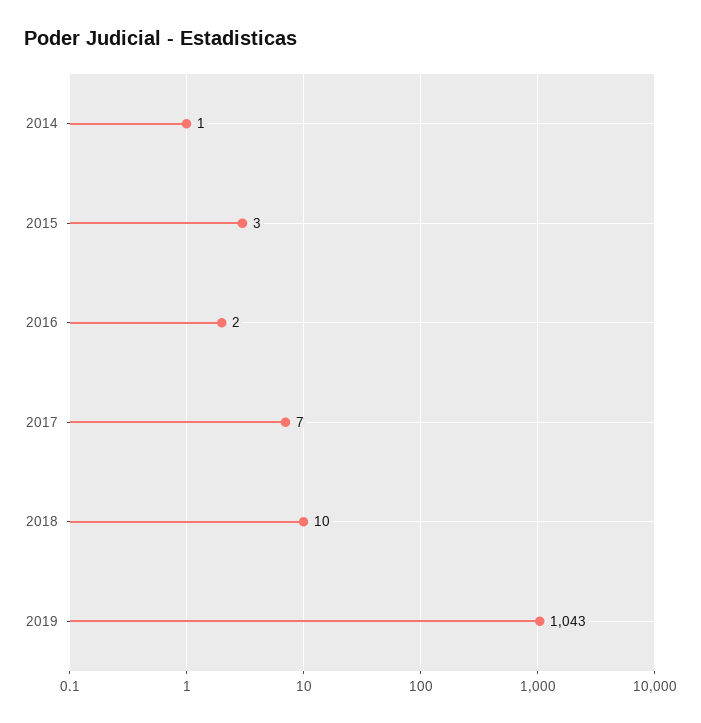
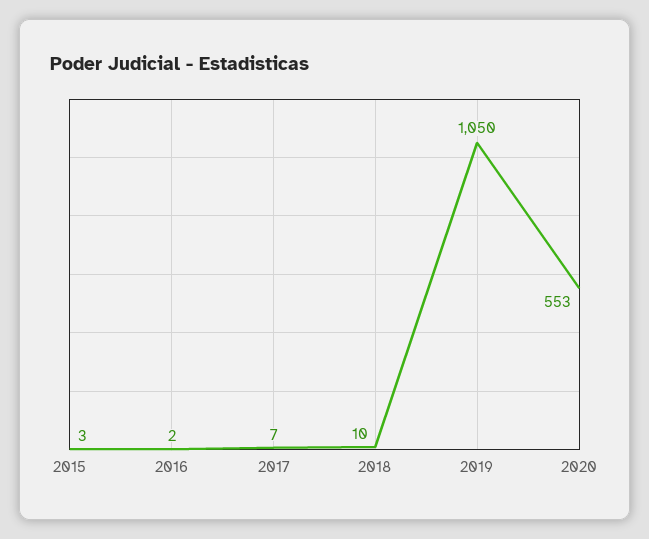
2014: 1 -> none
2019: 1043 -> 1050
2020: none -> 553

